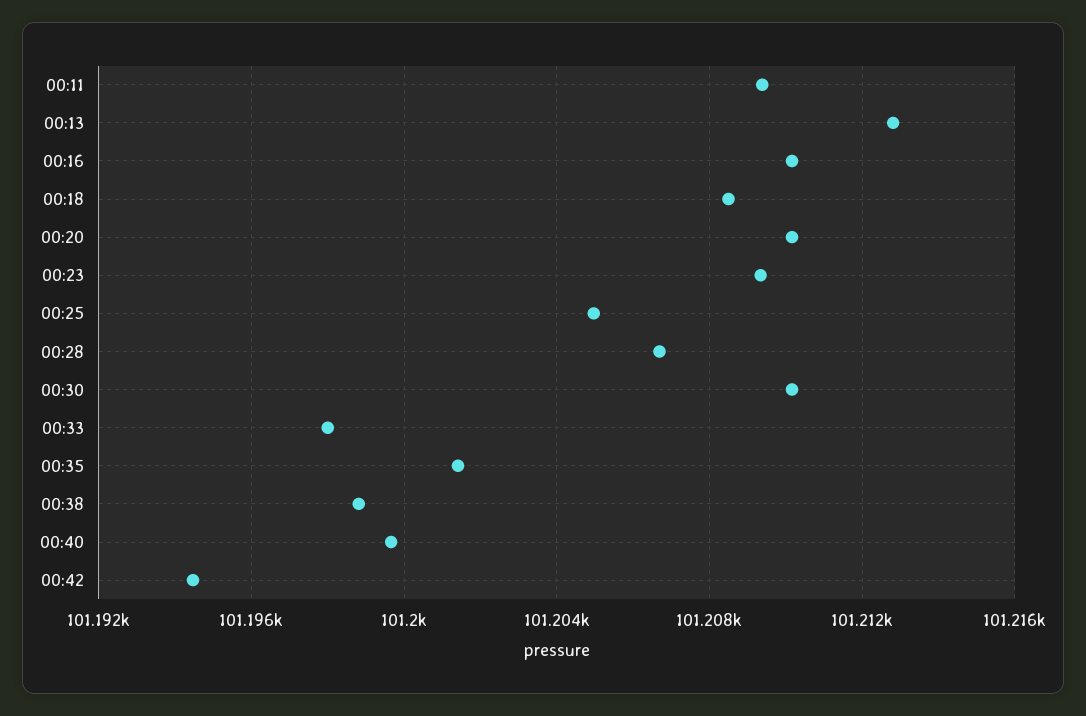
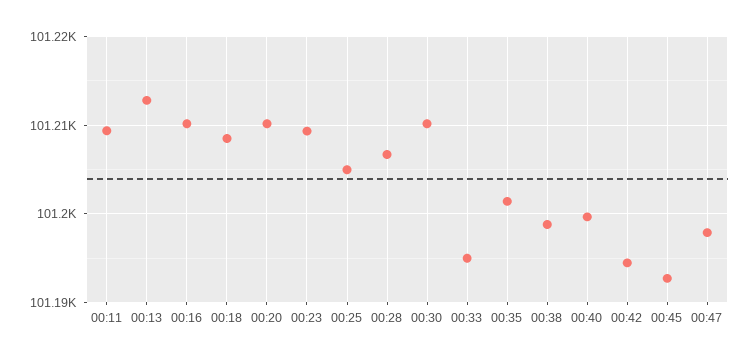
00:33: 101198 -> 101195
00:45: none -> 101193
00:47: none -> 101198

